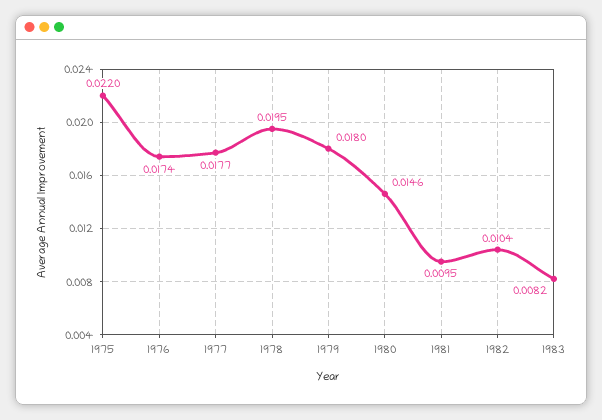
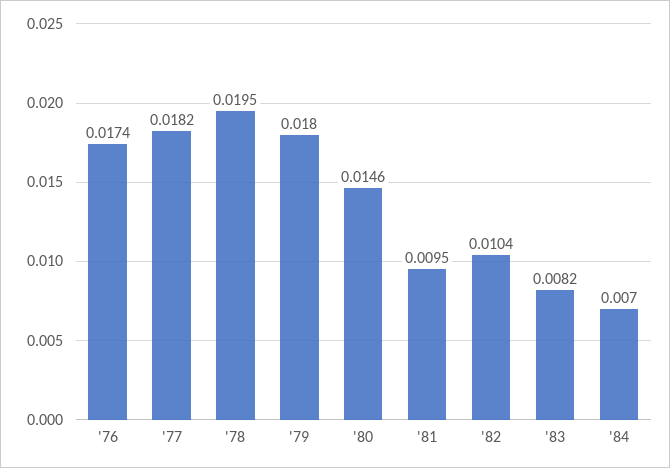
1975: 0.022 -> none
1977: 0.0177 -> 0.0182
'84: none -> 0.007

